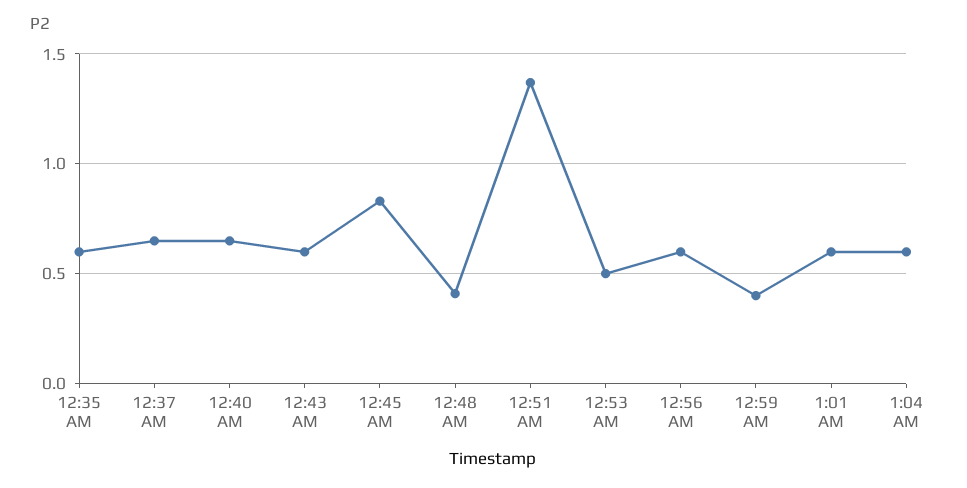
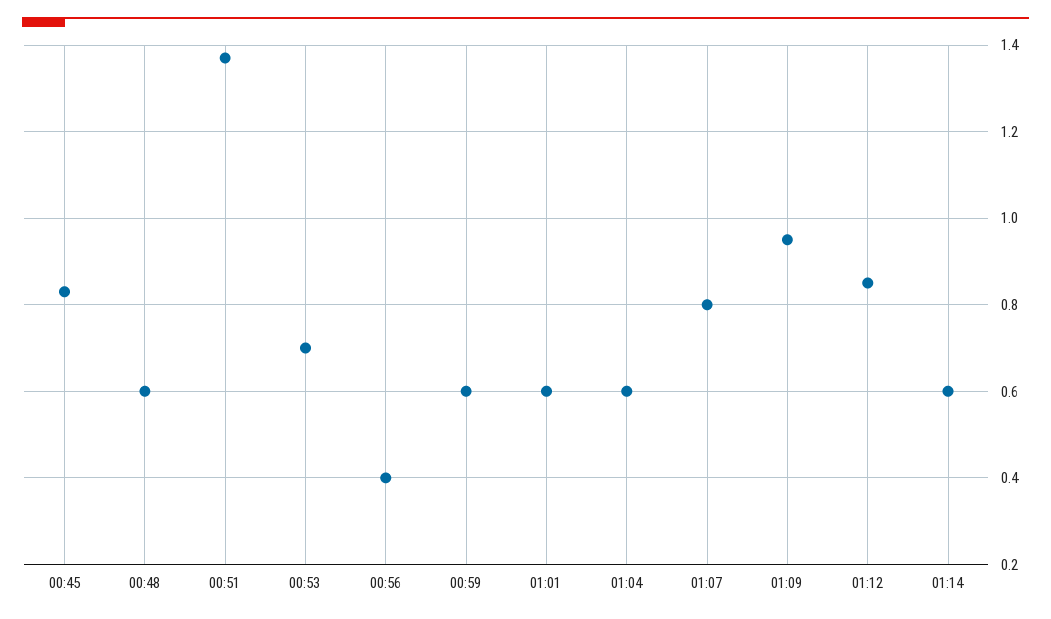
12:35 AM: 0.6 -> none
12:37 AM: 0.65 -> none
12:40 AM: 0.65 -> none
12:43 AM: 0.6 -> none
12:48 AM: 0.4 -> 0.6
12:53 AM: 0.5 -> 0.7
12:56 AM: 0.6 -> 0.4
12:59 AM: 0.4 -> 0.6
01:07: none -> 0.8
01:09: none -> 0.95
01:12: none -> 0.85
01:14: none -> 0.6

